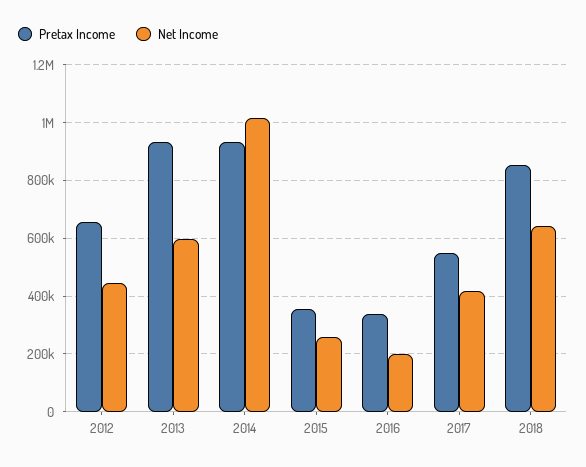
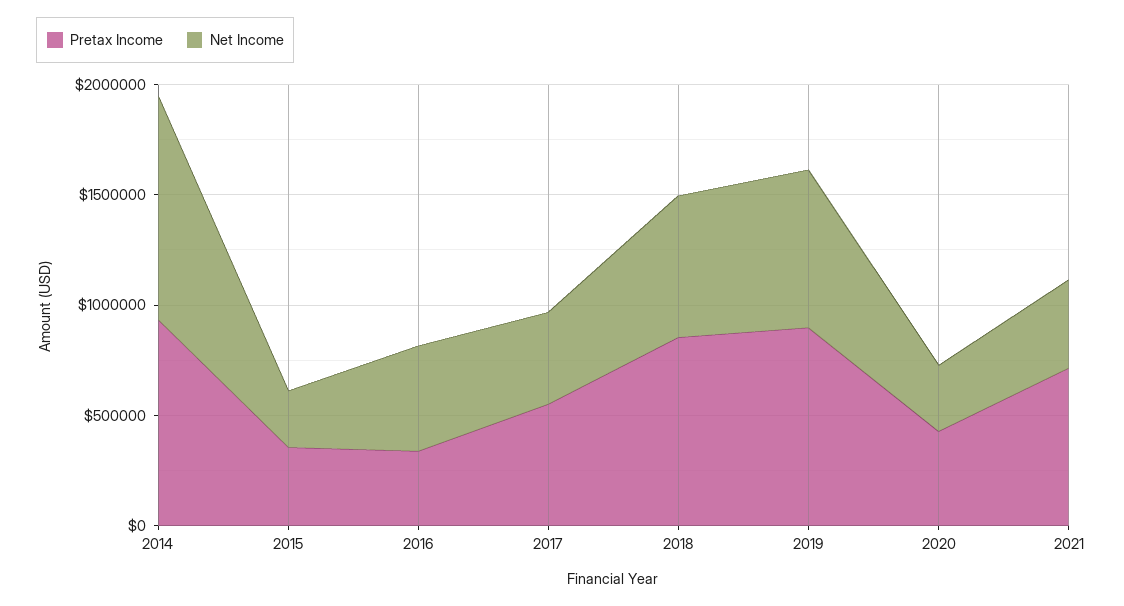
Pretax Income, 2012: 650000 -> none
Net Income, 2012: 450000 -> none
Pretax Income, 2013: 925000 -> none
Net Income, 2013: 600000 -> none
Net Income, 2016: 200000 -> 500000
Pretax Income, 2019: none -> 900000
Net Income, 2019: none -> 700000
Pretax Income, 2020: none -> 400000
Net Income, 2020: none -> 300000
Pretax Income, 2021: none -> 700000
Net Income, 2021: none -> 400000

